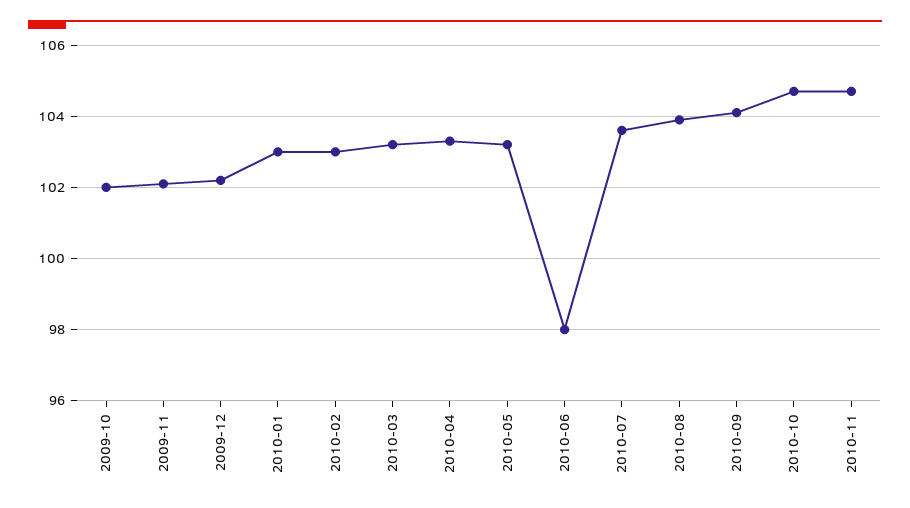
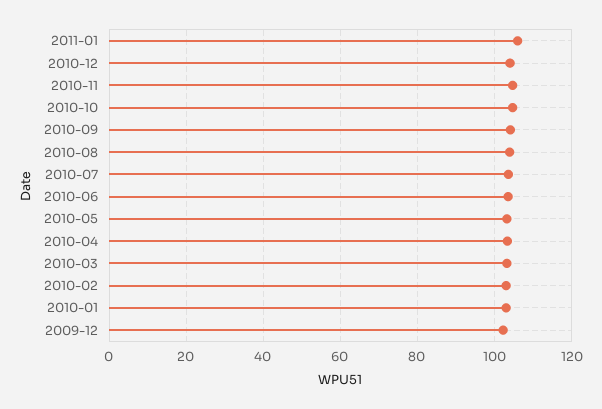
2009-10: 102 -> none
2009-11: 102 -> none
2010-06: 98 -> 104
2011-01: none -> 106
2010-12: none -> 104

